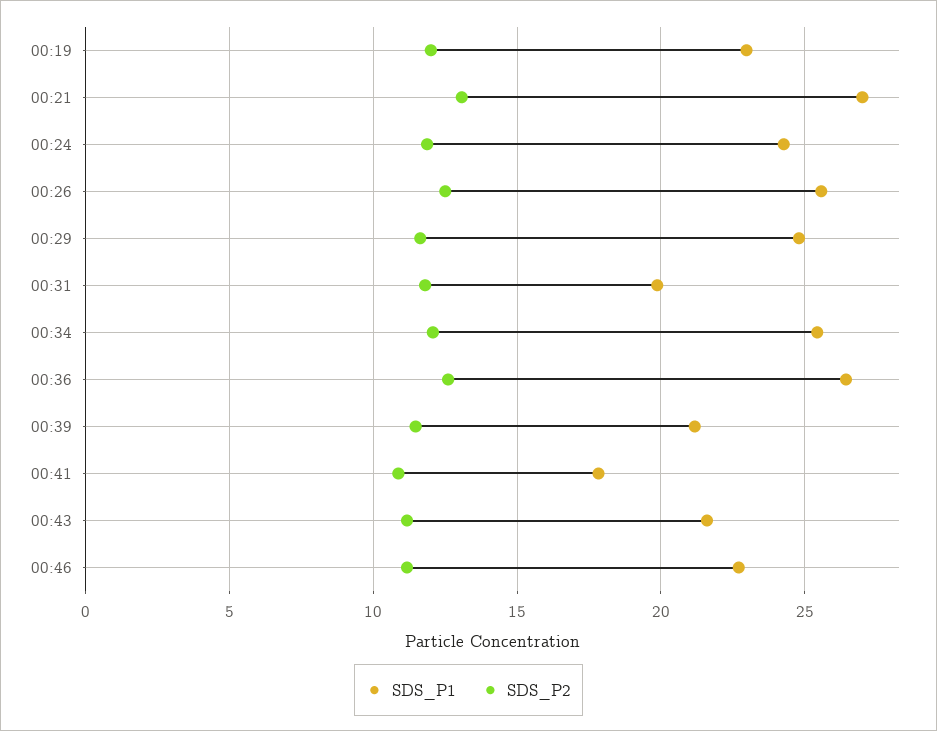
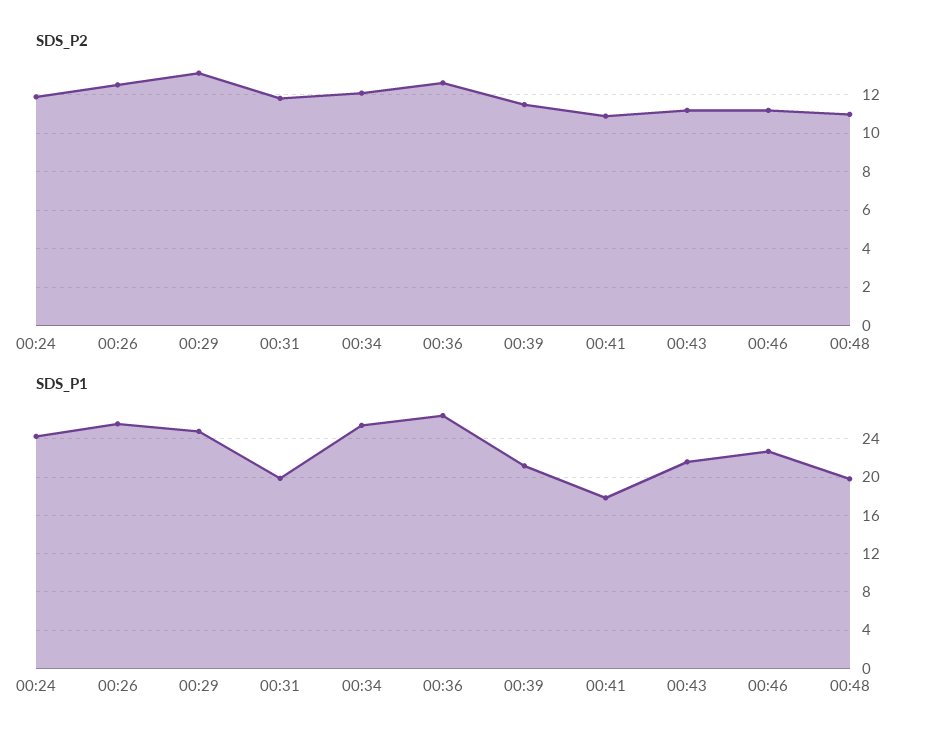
SDS_P1, 00:19: 23 -> none
SDS_P2, 00:19: 12 -> none
SDS_P1, 00:21: 27 -> none
SDS_P2, 00:21: 13 -> none
SDS_P2, 00:29: 11.5 -> 13
SDS_P2, 00:48: none -> 11
SDS_P1, 00:48: none -> 20

